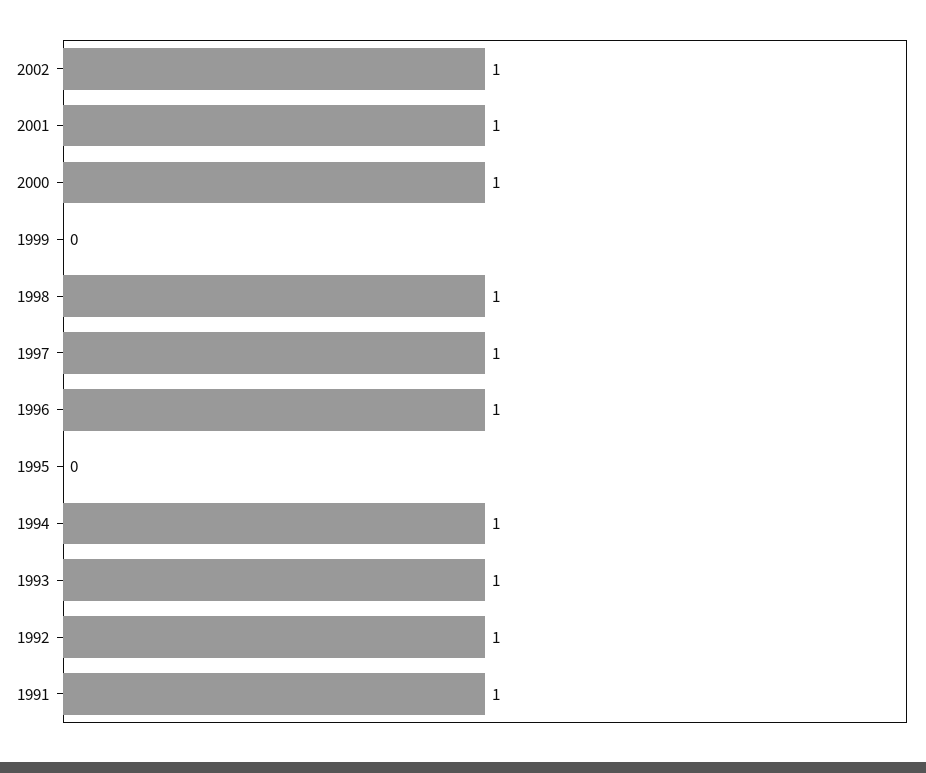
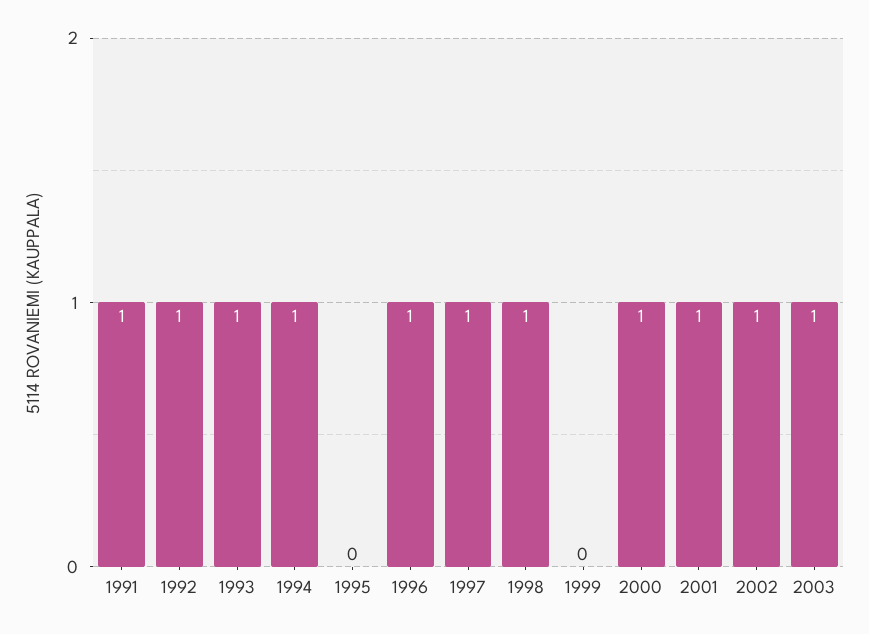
2003: none -> 1

